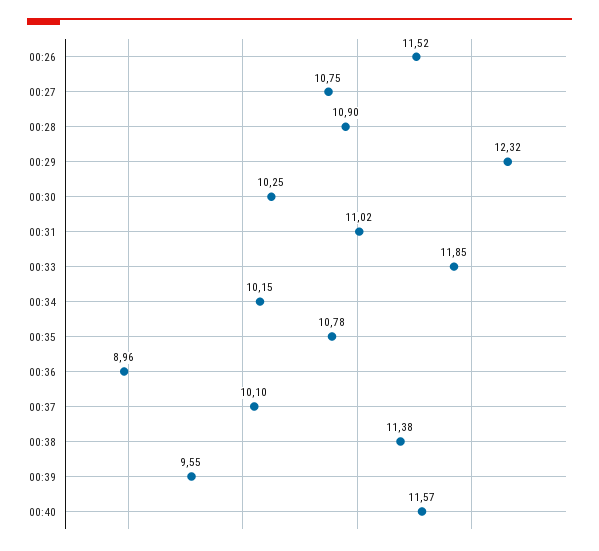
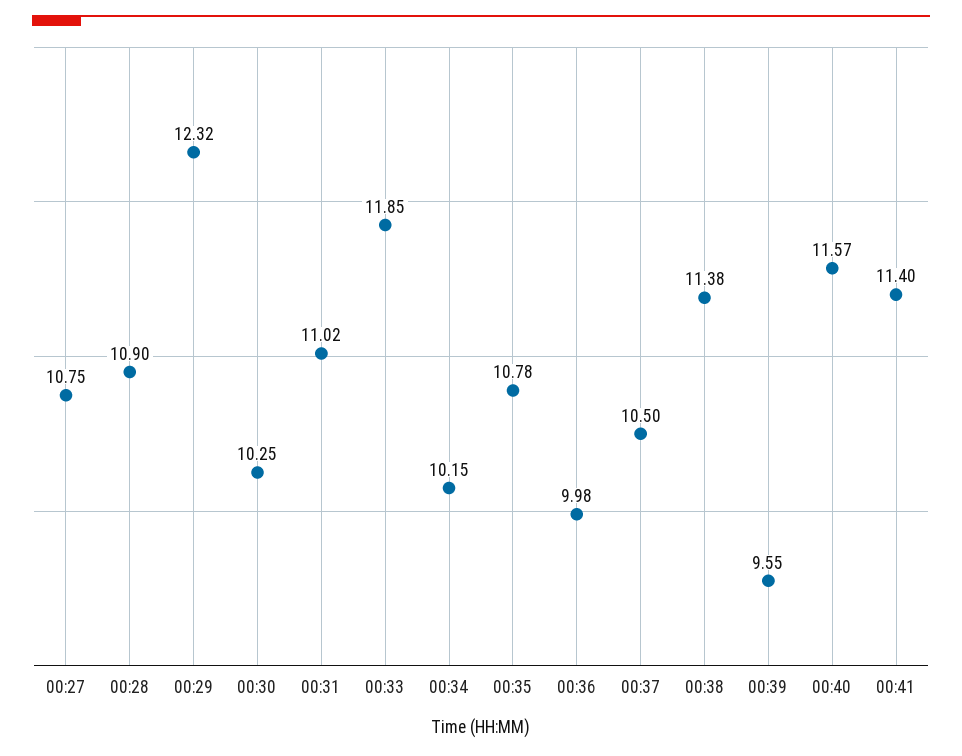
00:26: 11.52 -> none
00:36: 8.96 -> 9.98
00:37: 10.1 -> 10.5
00:41: none -> 11.4

